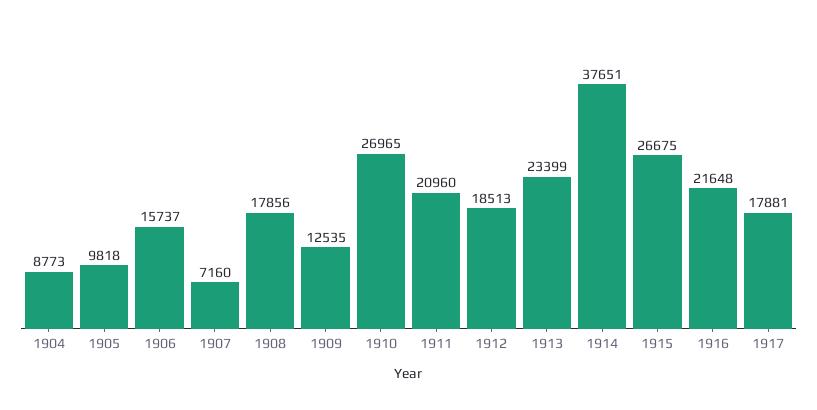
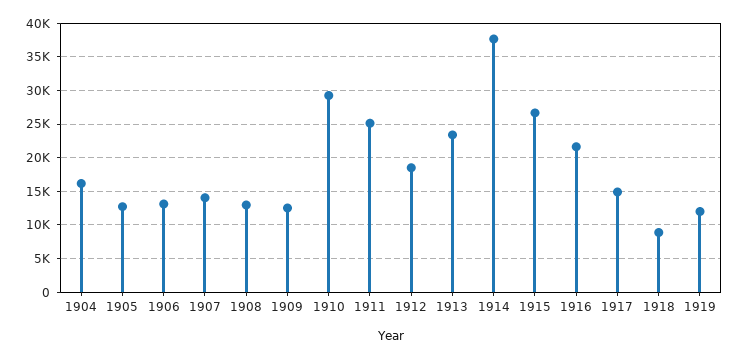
1904: 8773 -> 16000
1905: 9818 -> 13000
1906: 15737 -> 13000
1907: 7160 -> 14000
1908: 17856 -> 13000
1910: 26965 -> 29000
1911: 20960 -> 25000
1917: 17881 -> 15000
1918: none -> 9000
1919: none -> 12000

